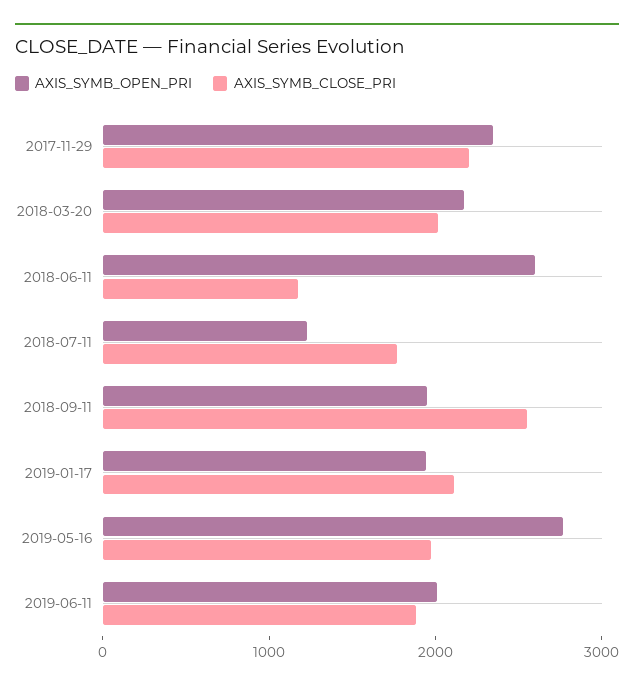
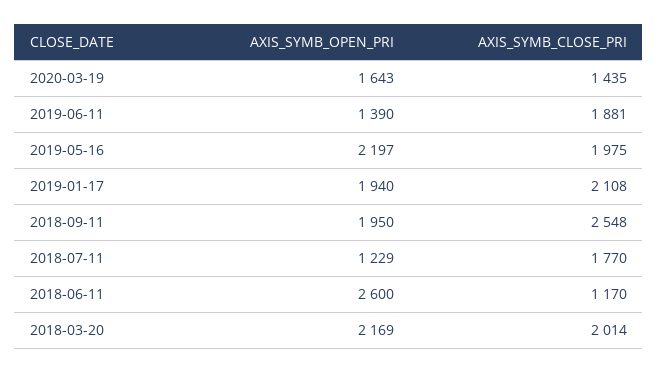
AXIS_SYMB_OPEN_PRI, 2017-11-29: 2400 -> none
AXIS_SYMB_CLOSE_PRI, 2017-11-29: 2200 -> none
AXIS_SYMB_OPEN_PRI, 2019-05-16: 2800 -> 2197
AXIS_SYMB_OPEN_PRI, 2019-06-11: 2000 -> 1390
AXIS_SYMB_OPEN_PRI, 2020-03-19: none -> 1643
AXIS_SYMB_CLOSE_PRI, 2020-03-19: none -> 1435

